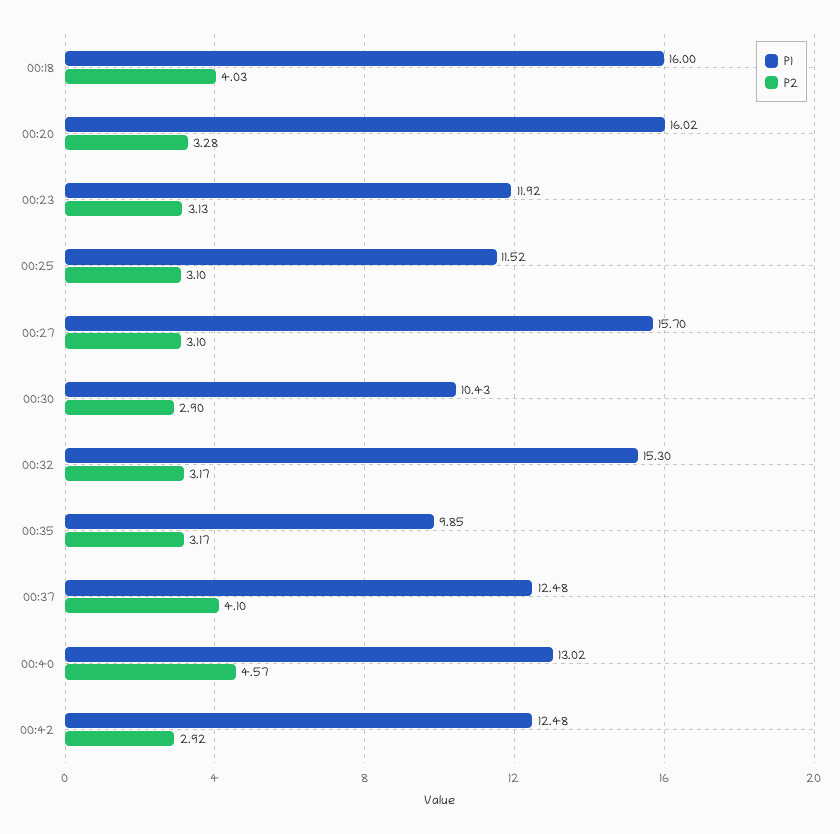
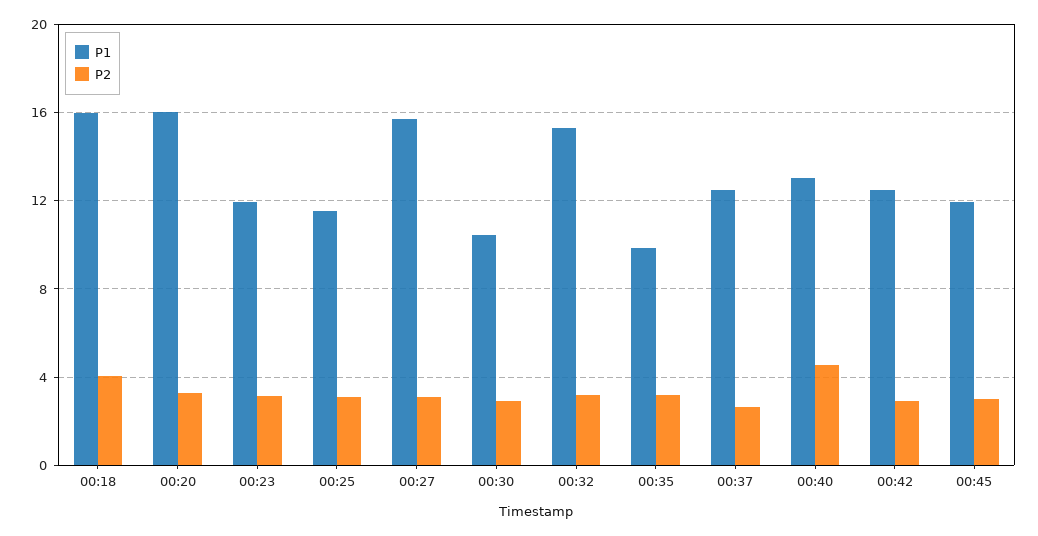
P2, 00:37: 4.1 -> 2.5
P1, 00:45: none -> 12
P2, 00:45: none -> 3

